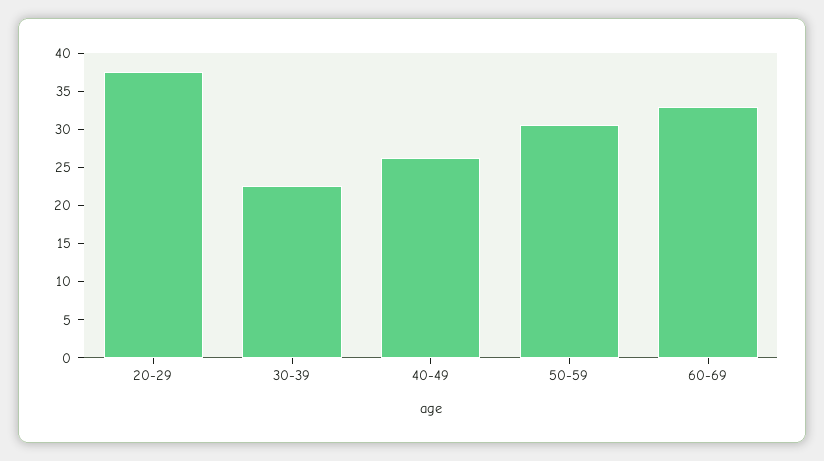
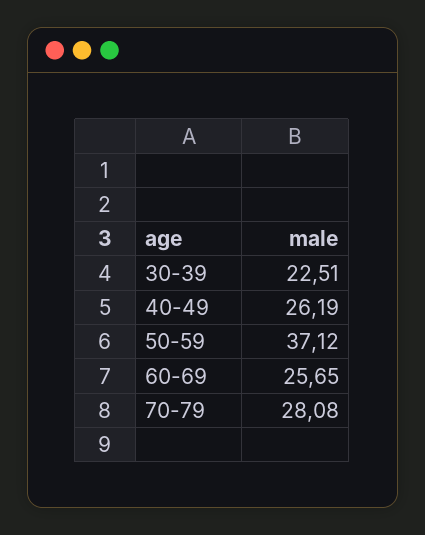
20-29: 37.5 -> none
50-59: 30 -> 37.12
60-69: 32.5 -> 25.65
70-79: none -> 28.08

